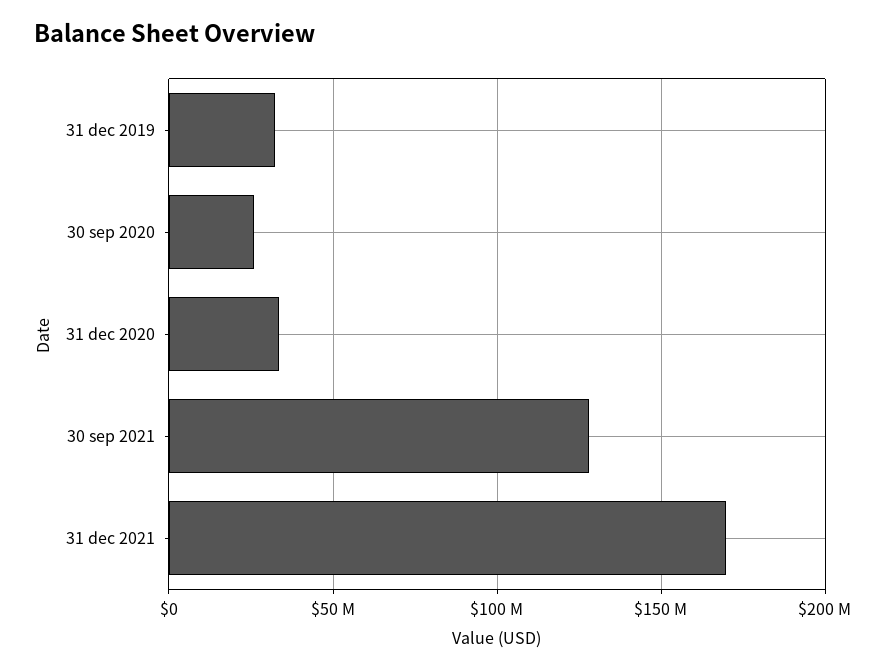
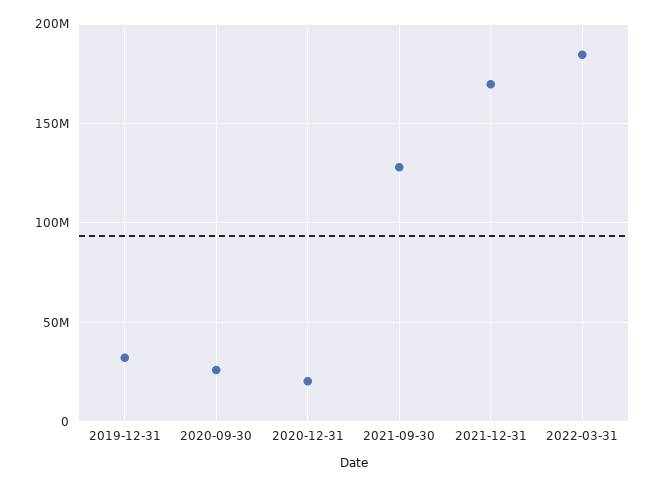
31 dec 2020: 35000000 -> 20000000
2022-03-31: none -> 185000000

